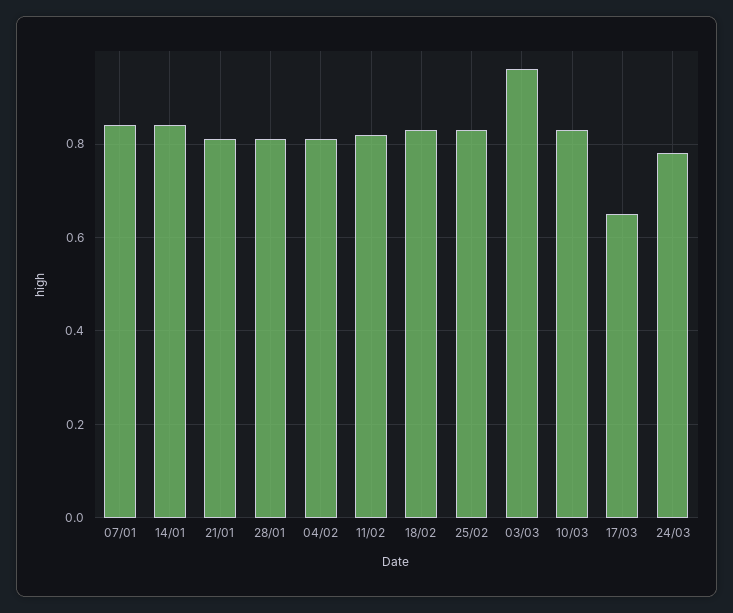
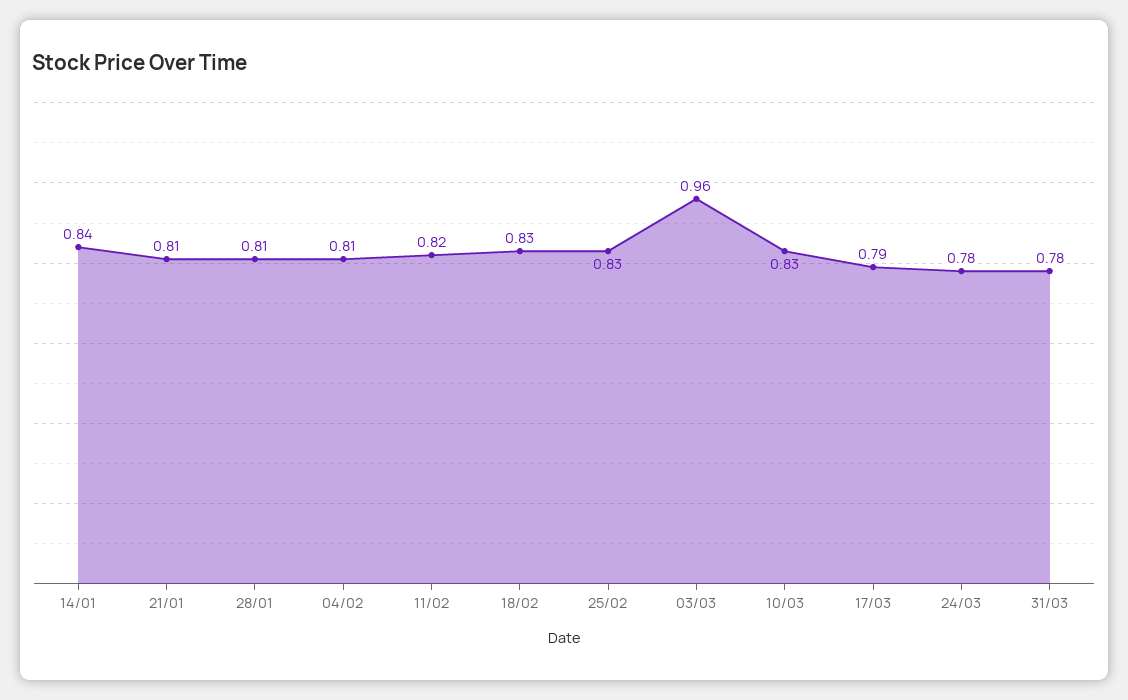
07/01: 0.85 -> none
17/03: 0.65 -> 0.79
31/03: none -> 0.78

